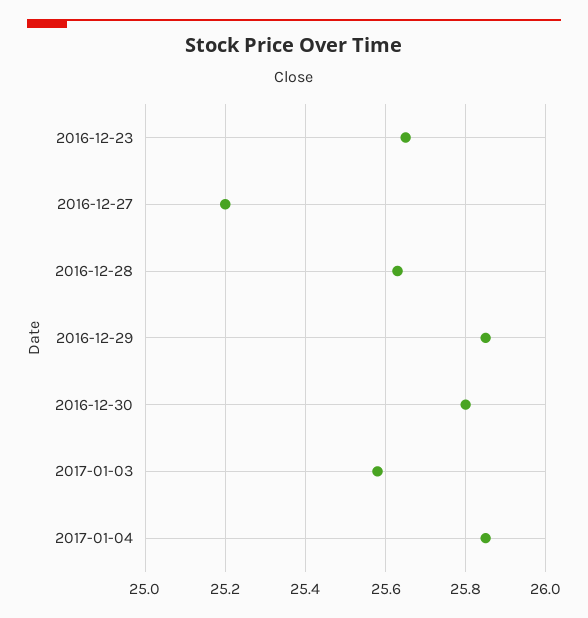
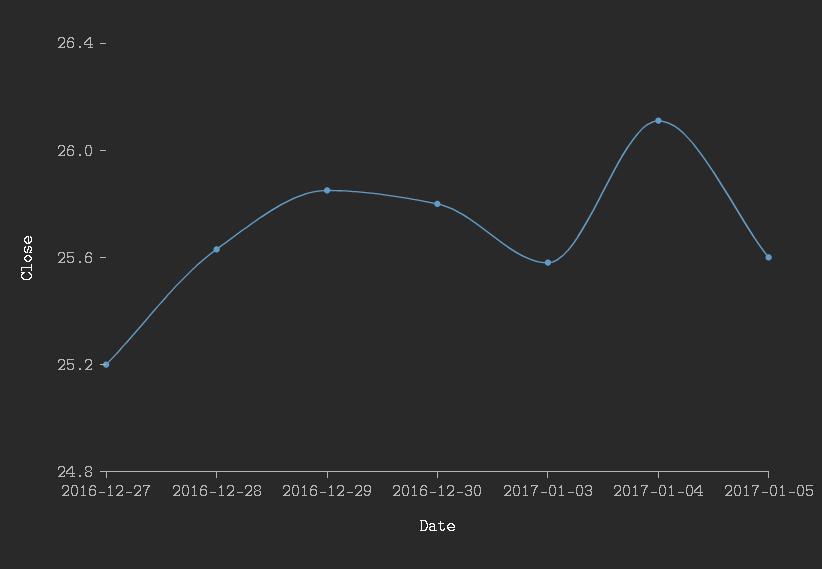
2016-12-23: 25.65 -> none
2017-01-04: 25.85 -> 26.1
2017-01-05: none -> 25.6

